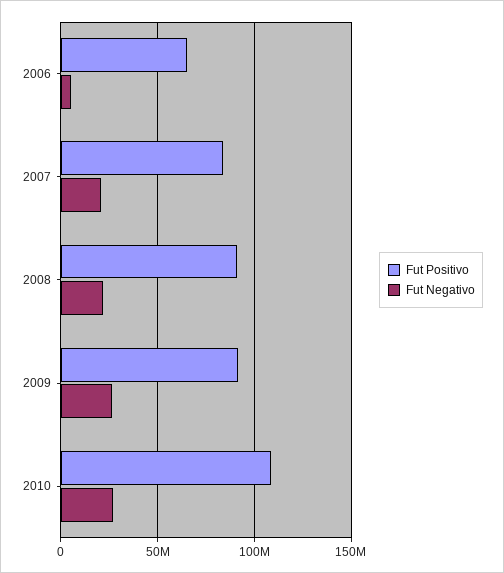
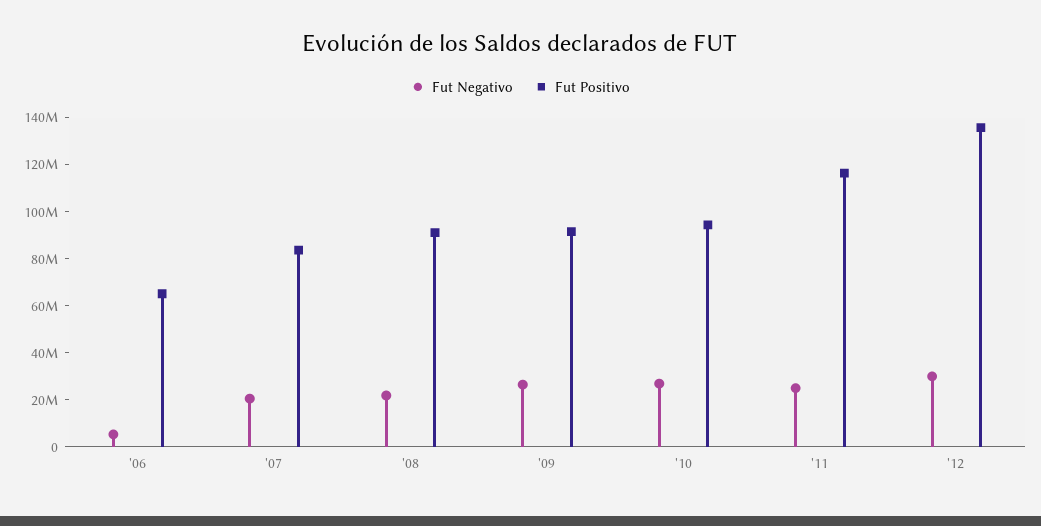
Fut Positivo, 2010: 110000000 -> 95000000
Fut Negativo, '11: none -> 25000000
Fut Positivo, '11: none -> 115000000
Fut Negativo, '12: none -> 30000000
Fut Positivo, '12: none -> 135000000

